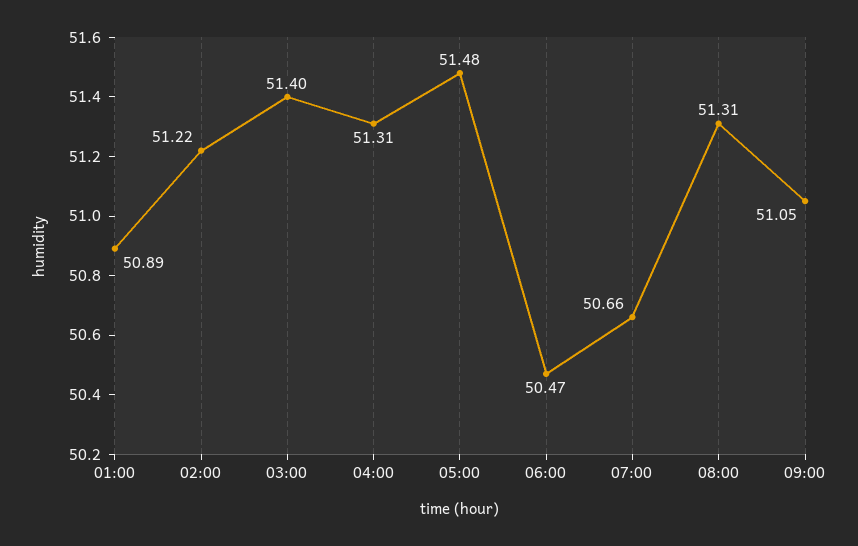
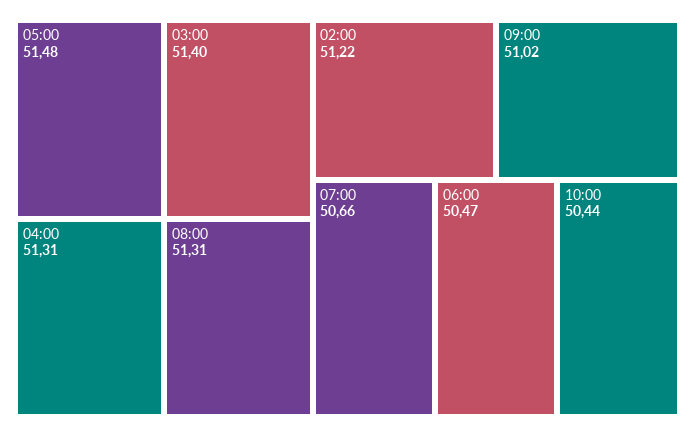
01:00: 50.89 -> none
09:00: 51.05 -> 51.02
10:00: none -> 50.44

